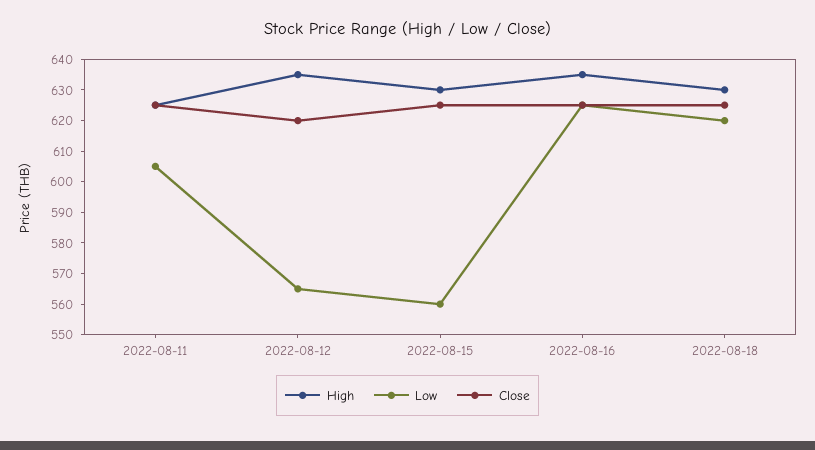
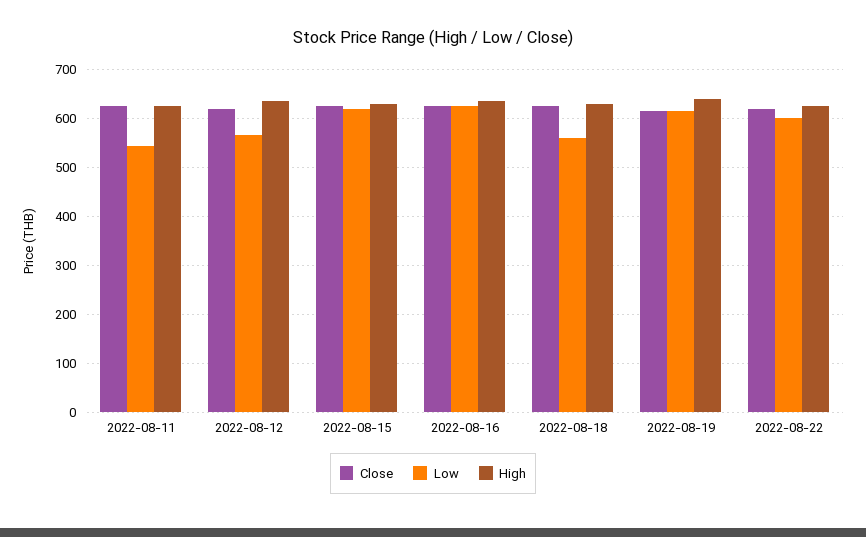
Low, 2022-08-11: 605 -> 540
Low, 2022-08-15: 560 -> 620
Low, 2022-08-18: 620 -> 560
Close, 2022-08-19: none -> 620
Low, 2022-08-19: none -> 620
High, 2022-08-19: none -> 640
Close, 2022-08-22: none -> 620
Low, 2022-08-22: none -> 600
High, 2022-08-22: none -> 620

